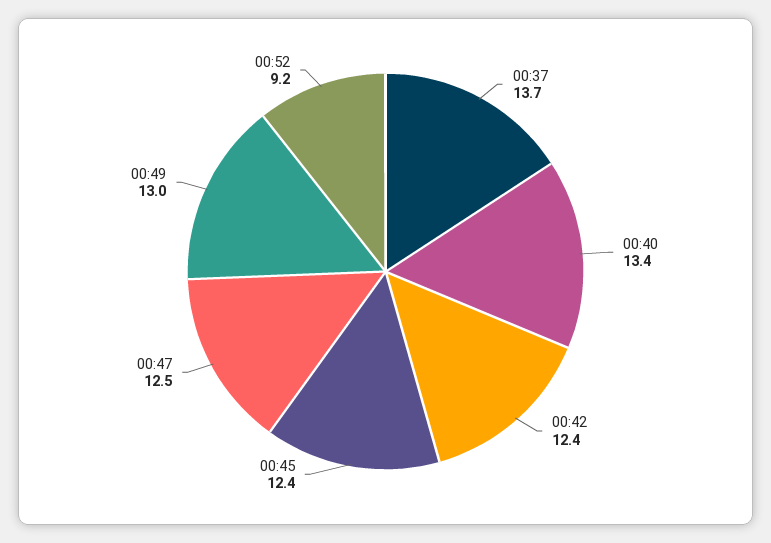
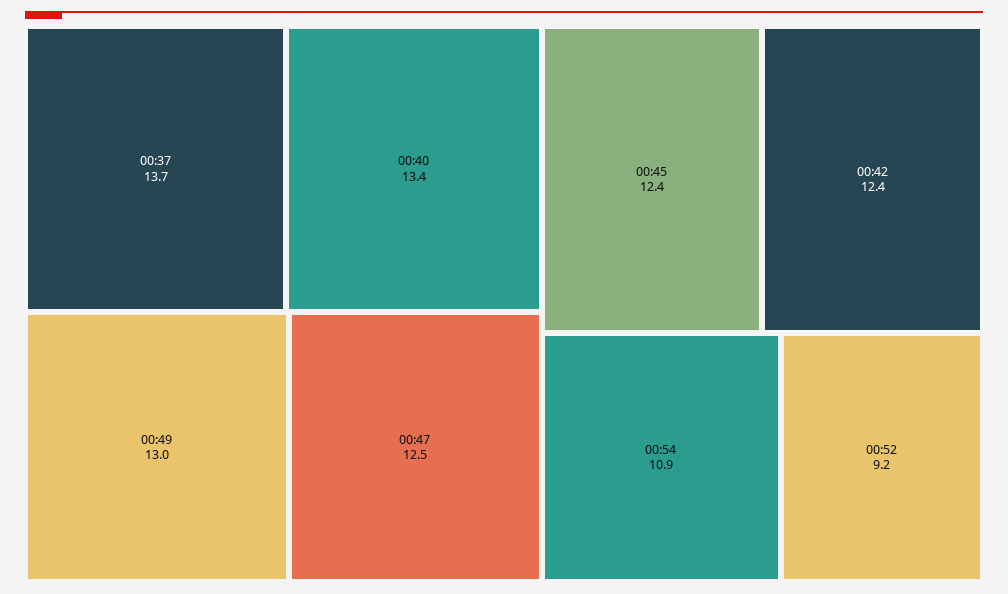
00:54: none -> 10.9

